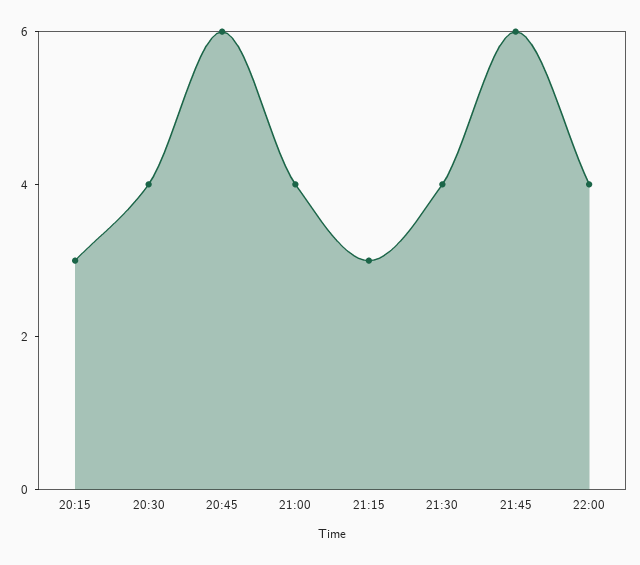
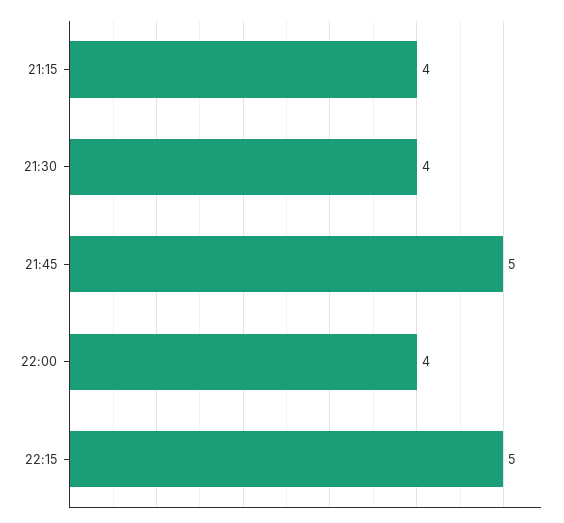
20:15: 3 -> none
20:30: 4 -> none
20:45: 6 -> none
21:00: 4 -> none
21:15: 3 -> 4
21:45: 6 -> 5
22:15: none -> 5

